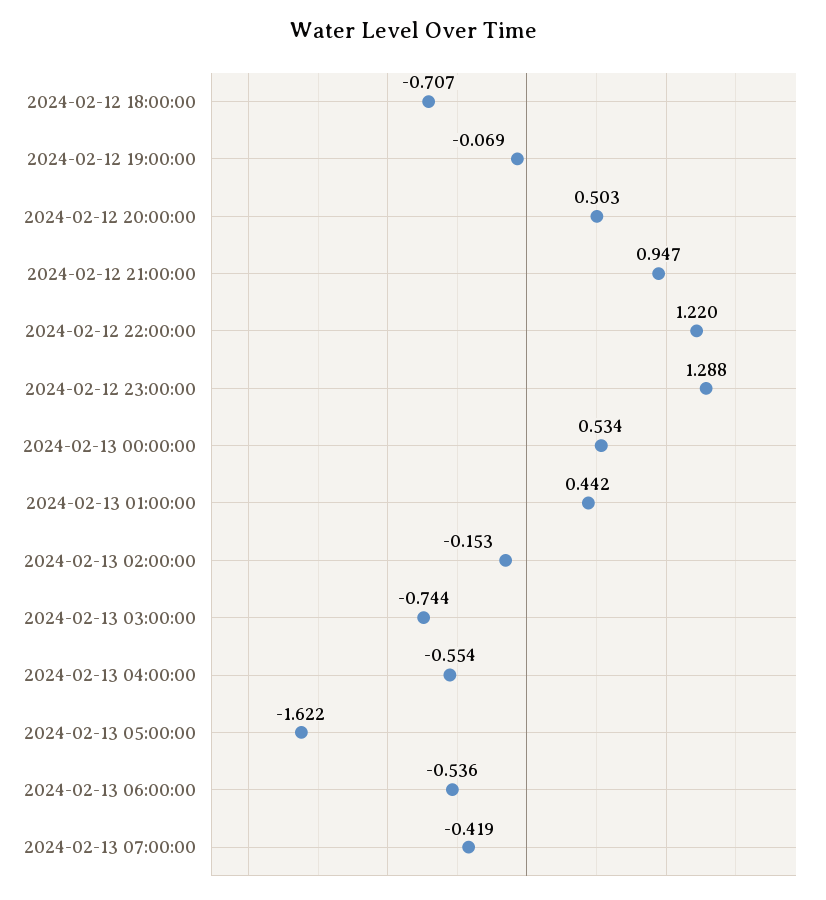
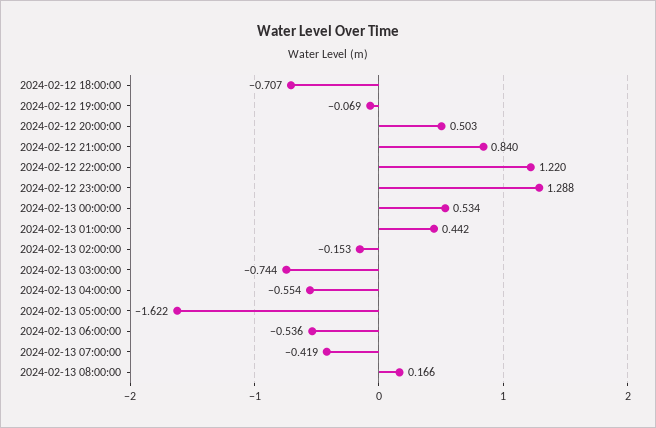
2024-02-12 21:00:00: 0.947 -> 0.84
2024-02-13 08:00:00: none -> 0.166

